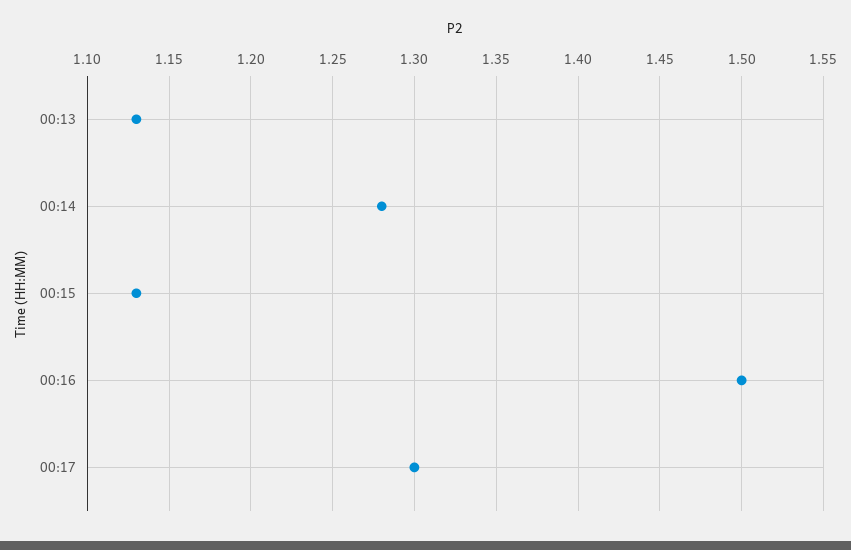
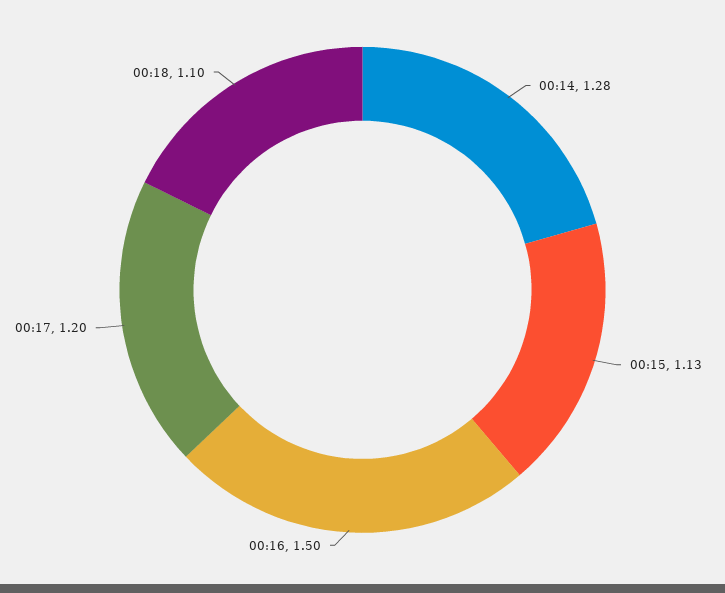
00:13: 1.13 -> none
00:17: 1.3 -> 1.2
00:18: none -> 1.1

